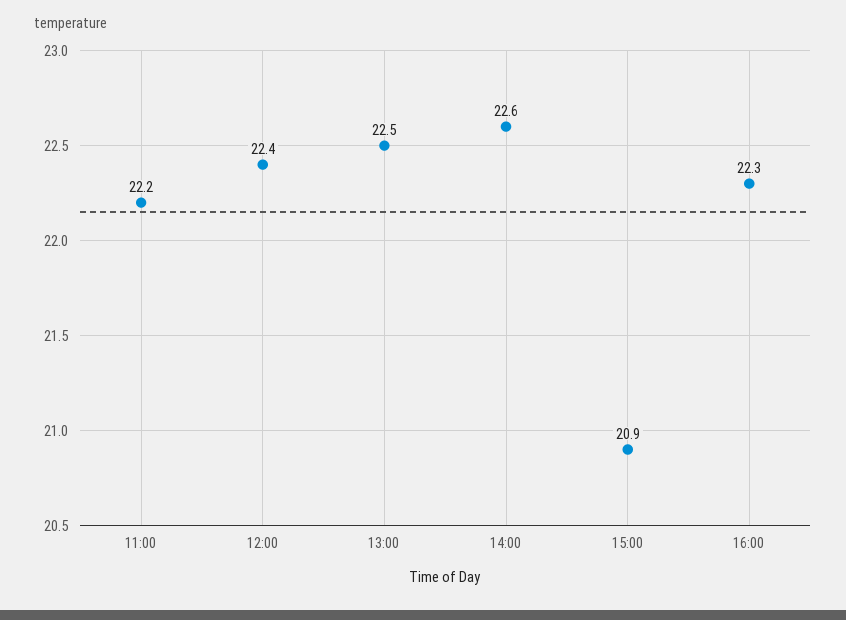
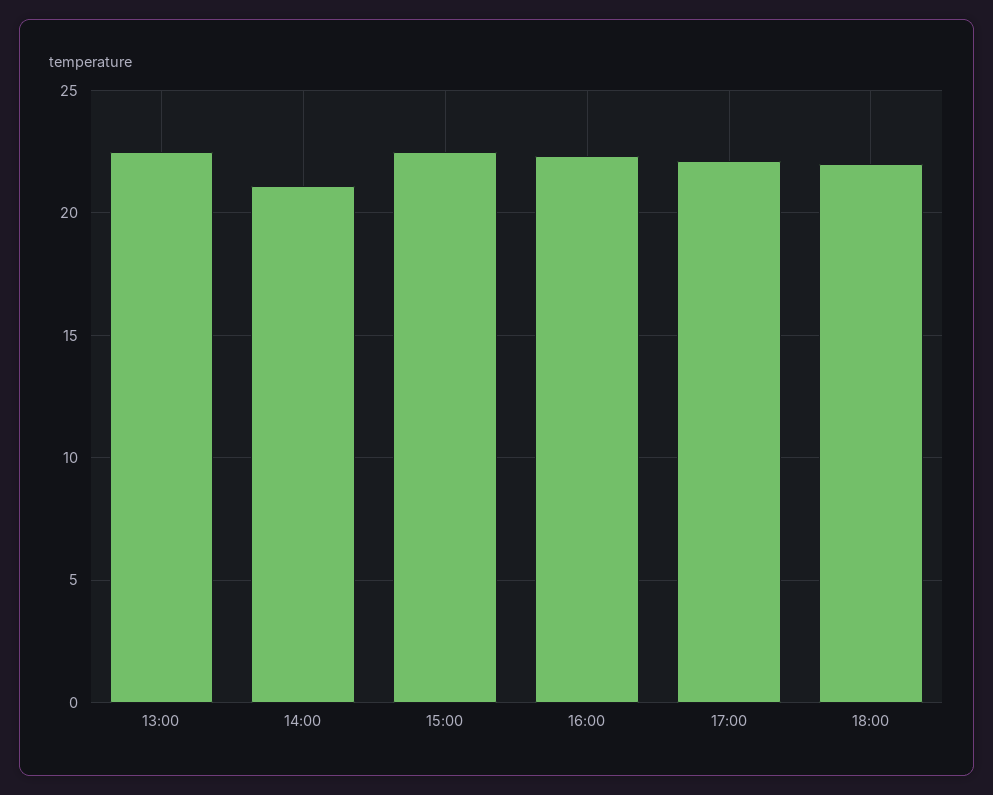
11:00: 22.2 -> none
12:00: 22.4 -> none
14:00: 22.6 -> 21
15:00: 20.9 -> 22.5
17:00: none -> 22
18:00: none -> 22

